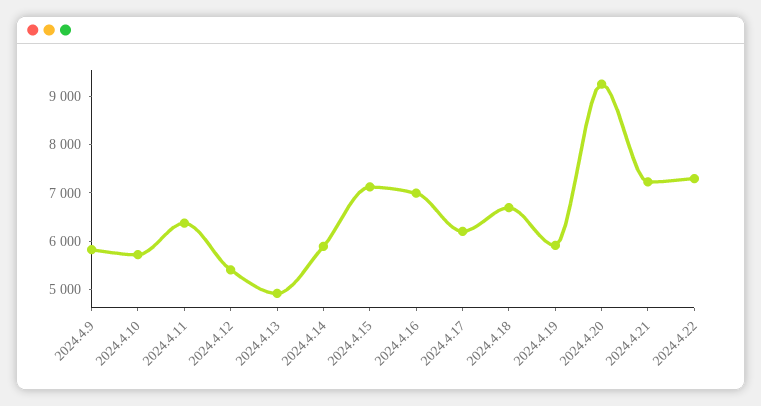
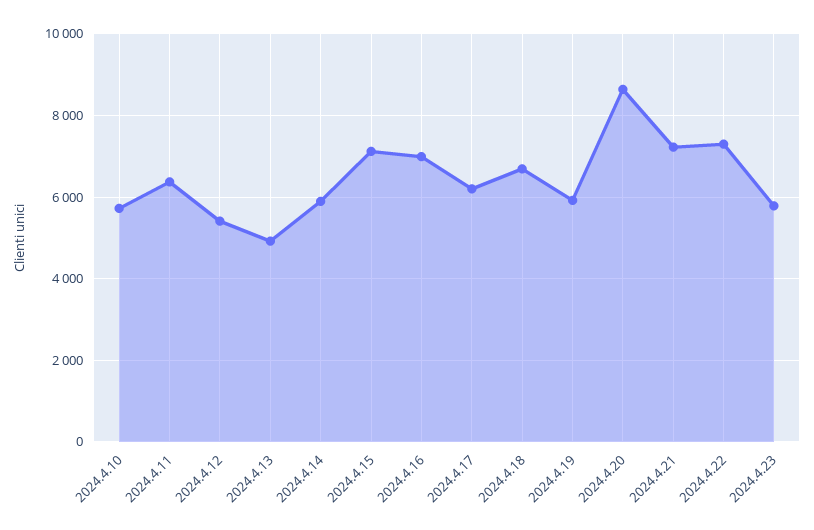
2024.4.9: 5800 -> none
2024.4.20: 9200 -> 8600
2024.4.23: none -> 5800

